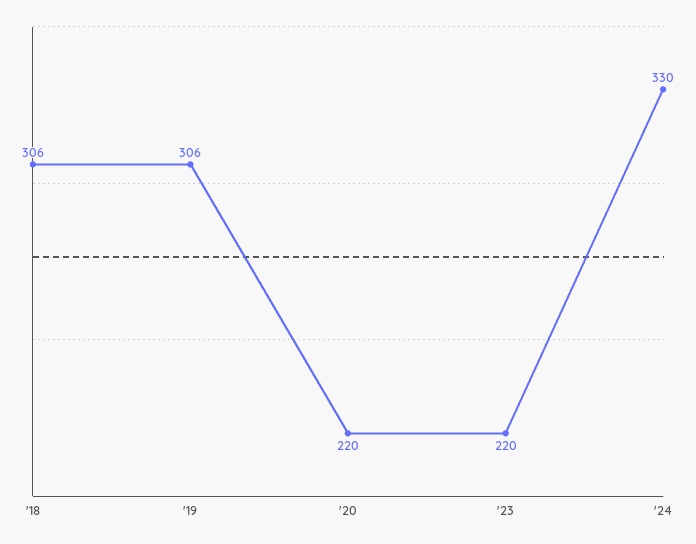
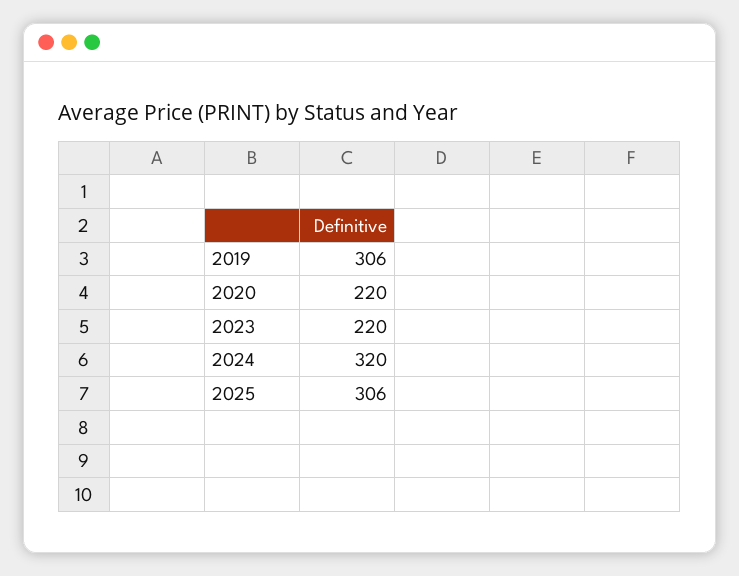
'18: 306 -> none
'24: 330 -> 320
2025: none -> 306

